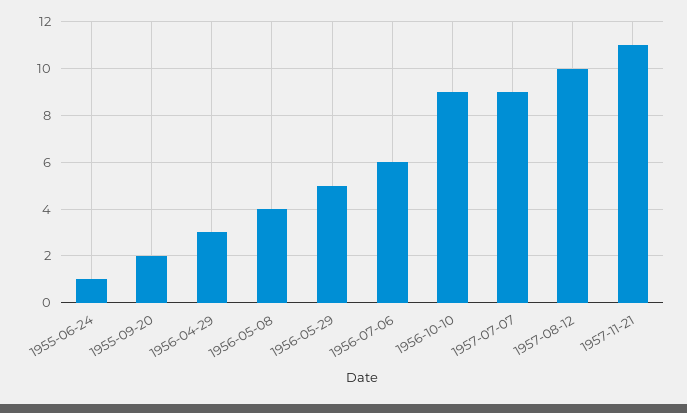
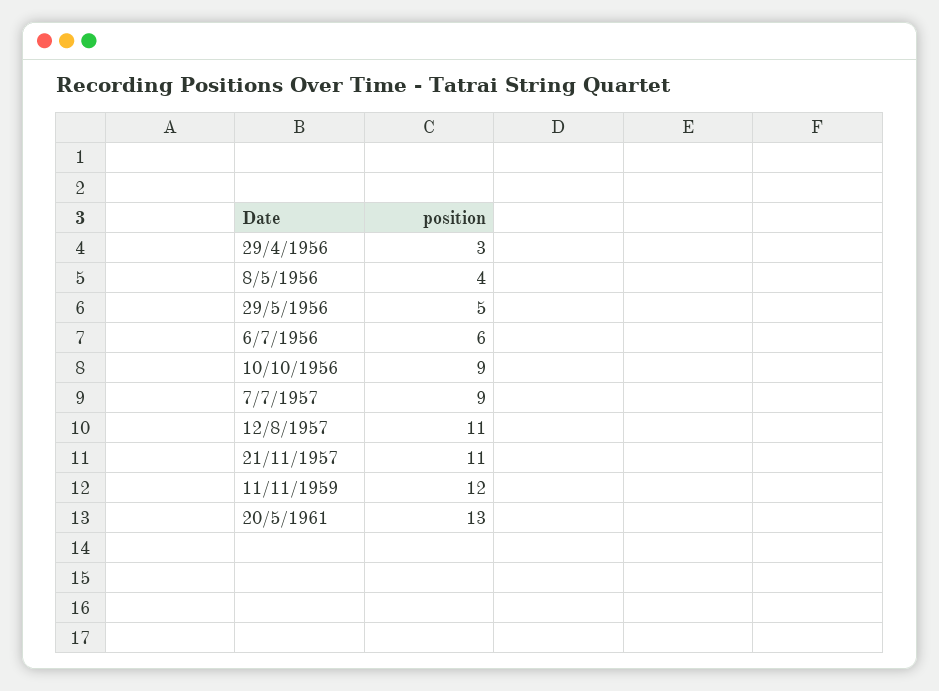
1955-06-24: 1 -> none
1955-09-20: 2 -> none
1957-08-12: 10 -> 11
11/11/1959: none -> 12
20/5/1961: none -> 13

